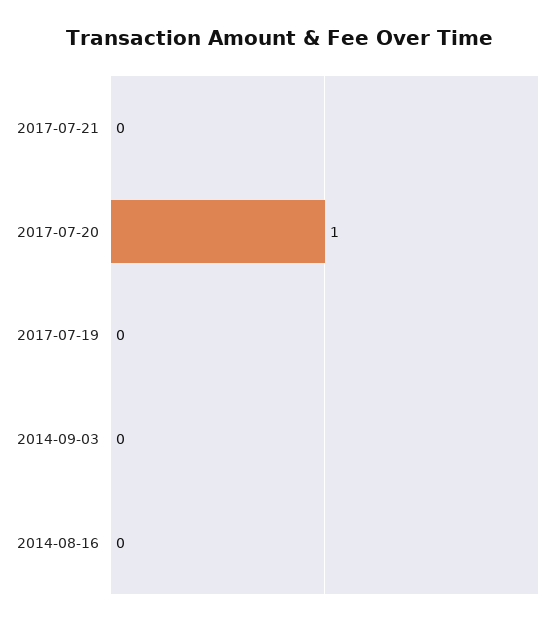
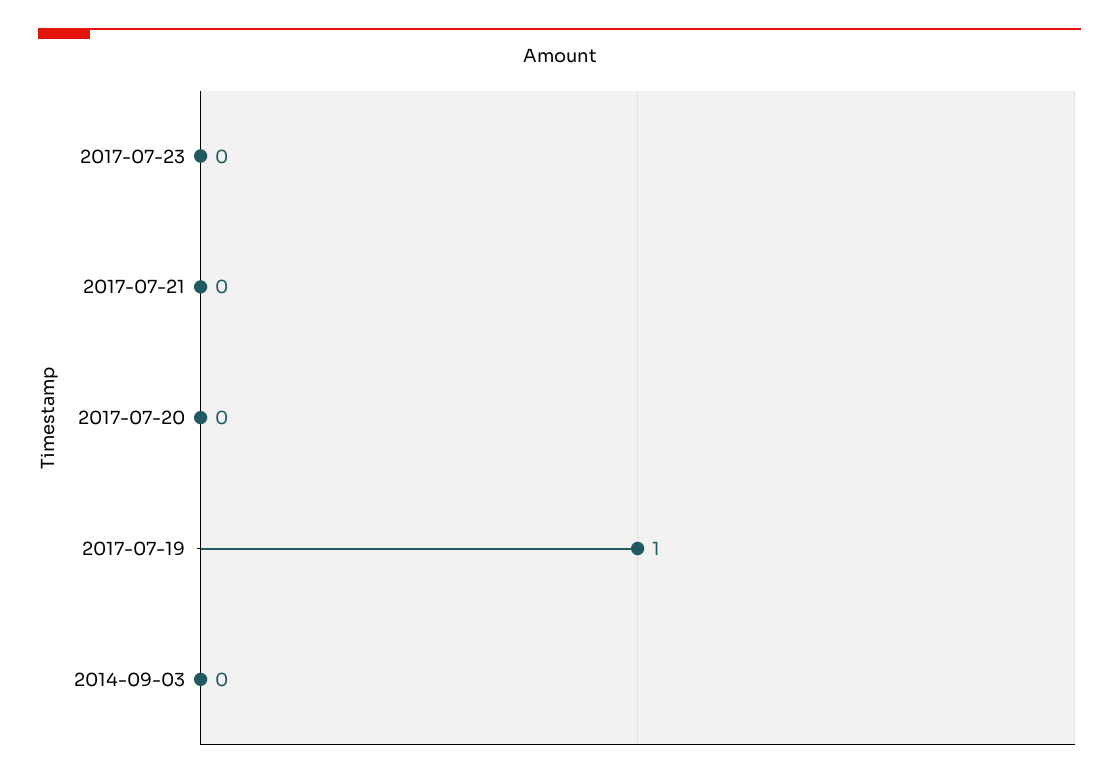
2017-07-20: 1 -> 0
2017-07-19: 0 -> 1
2014-08-16: 0 -> none
2017-07-23: none -> 0

